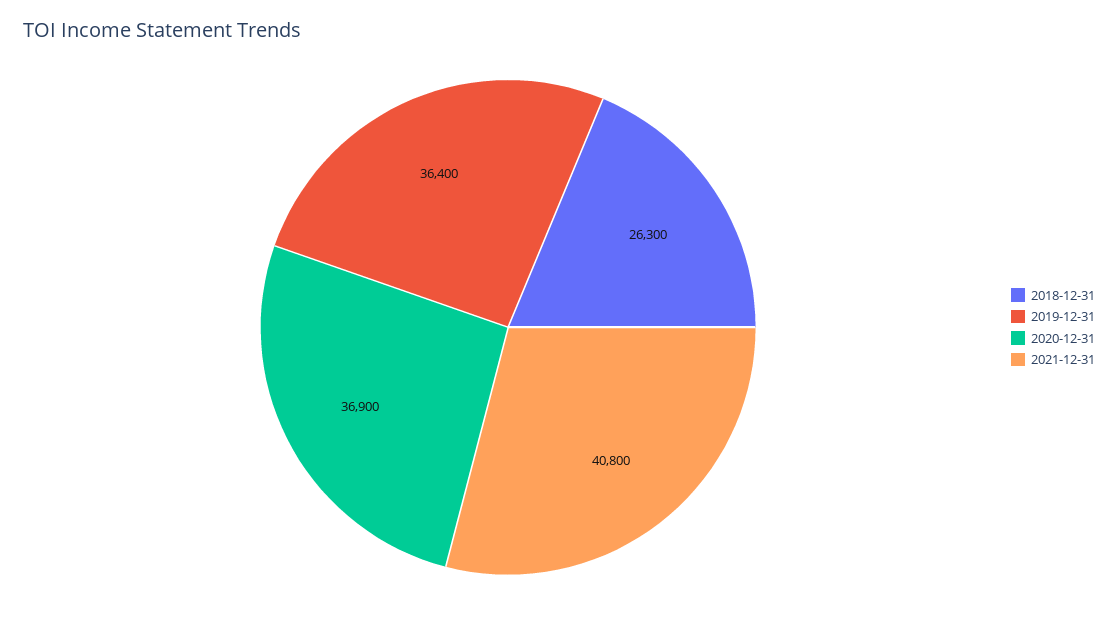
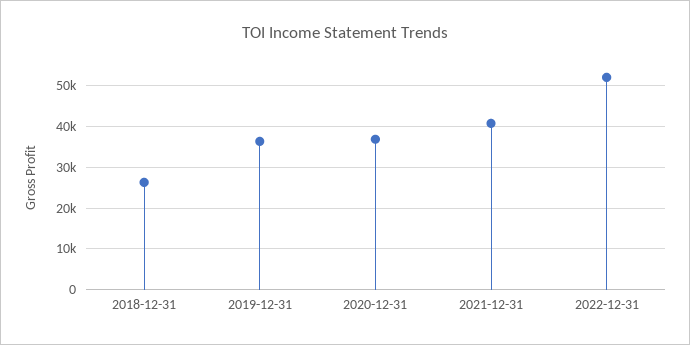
2022-12-31: none -> 52000

